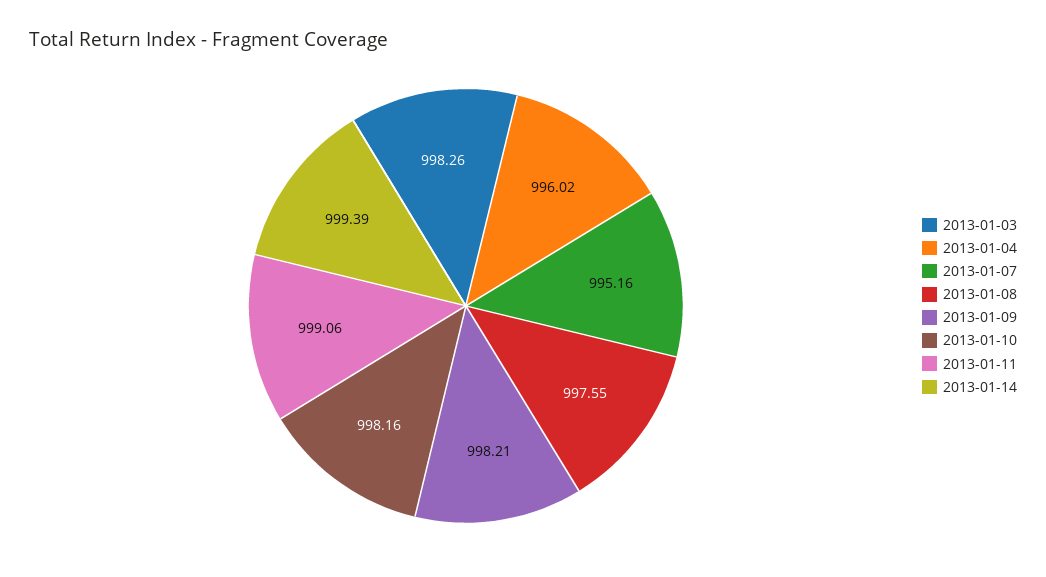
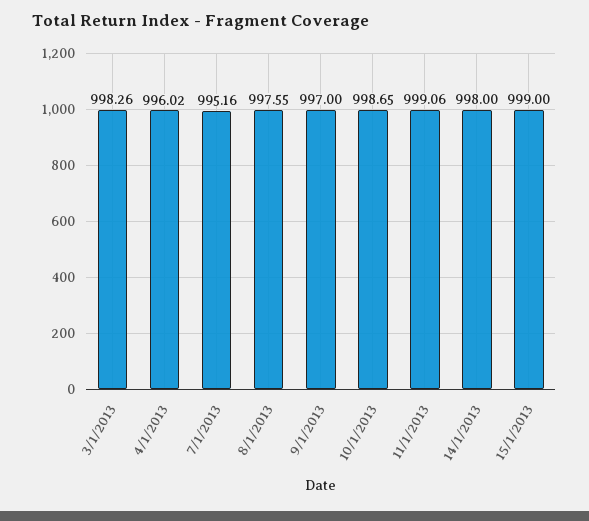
2013-01-09: 998.21 -> 997
2013-01-10: 998.16 -> 998.65
2013-01-14: 999.39 -> 998
15/1/2013: none -> 999

